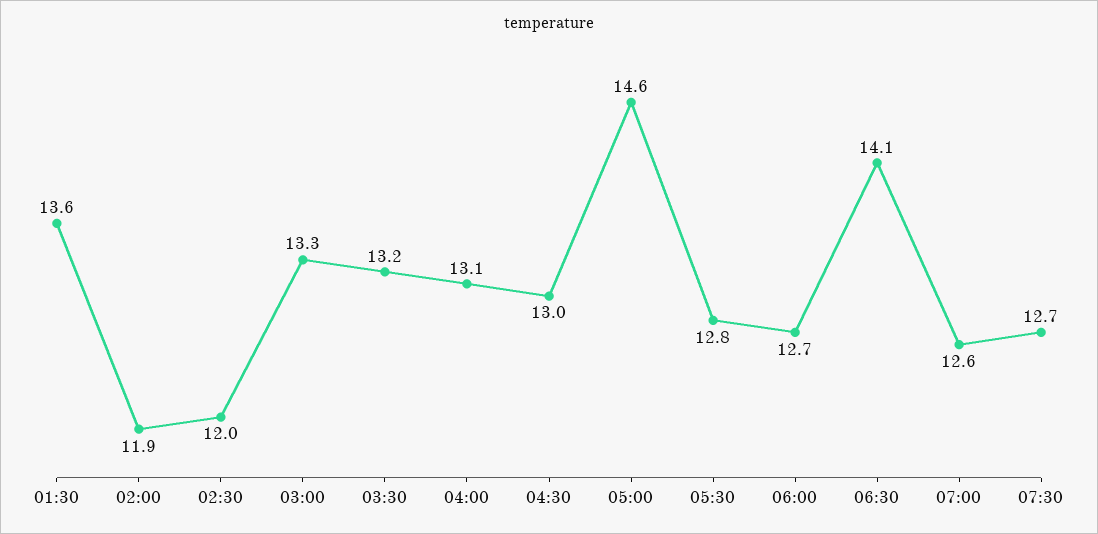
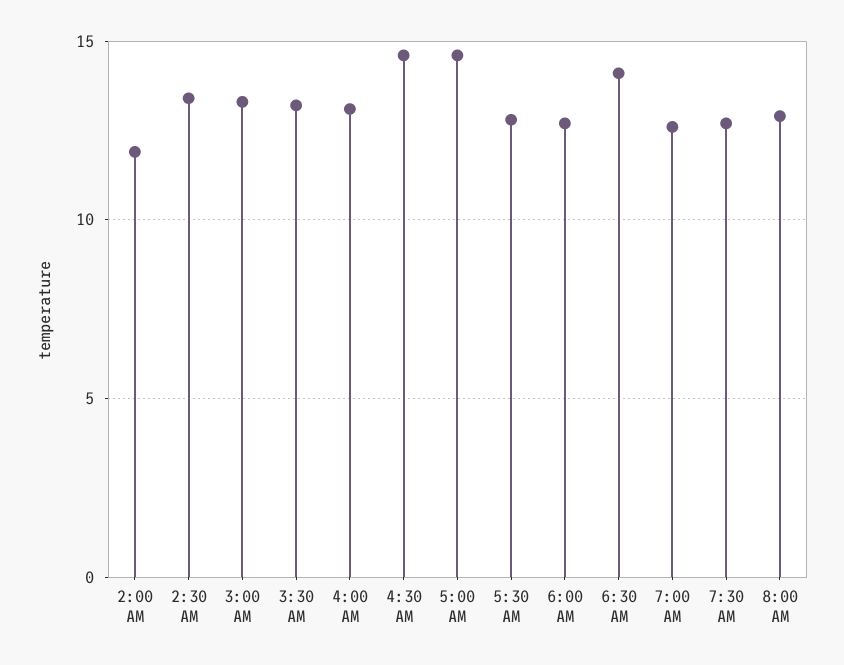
01:30: 13.6 -> none
02:30: 12 -> 13.5
04:30: 13 -> 14.5
8:00 AM: none -> 13

